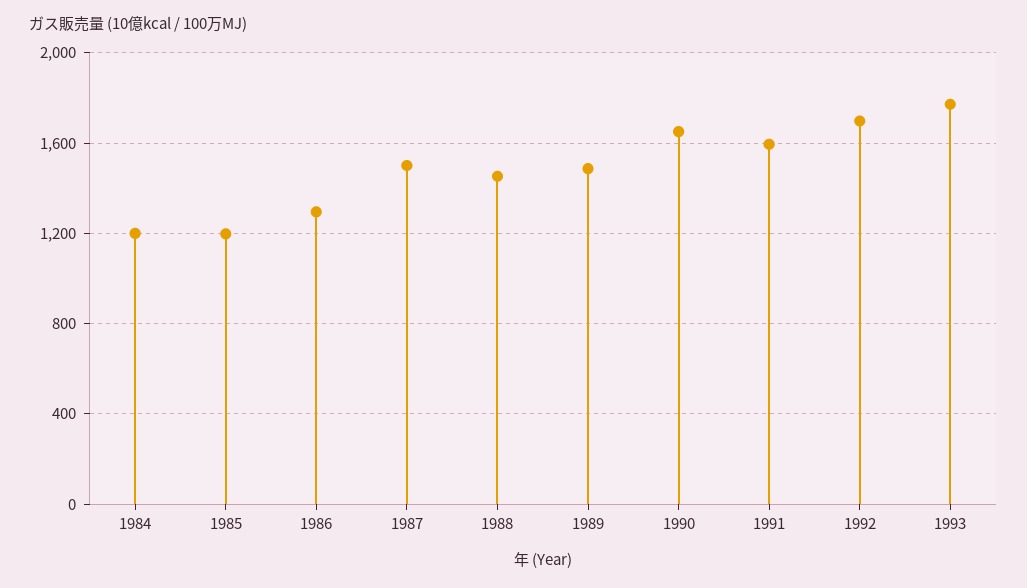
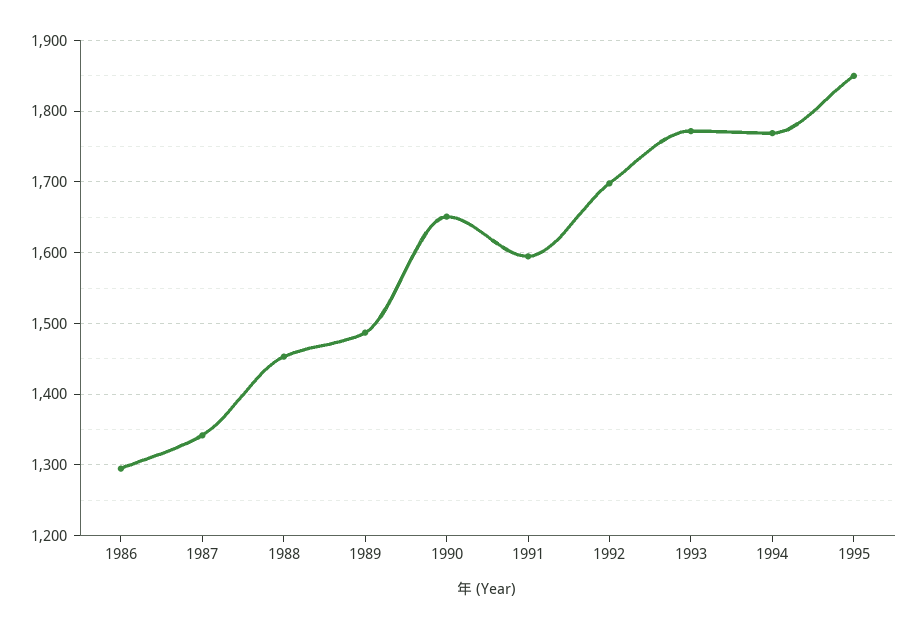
1984: 1200 -> none
1985: 1200 -> none
1987: 1500 -> 1340
1994: none -> 1770
1995: none -> 1850

